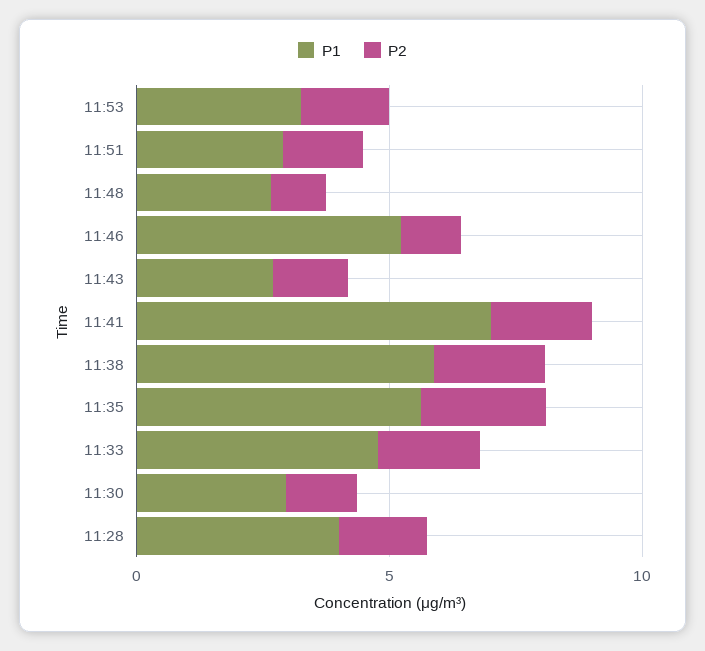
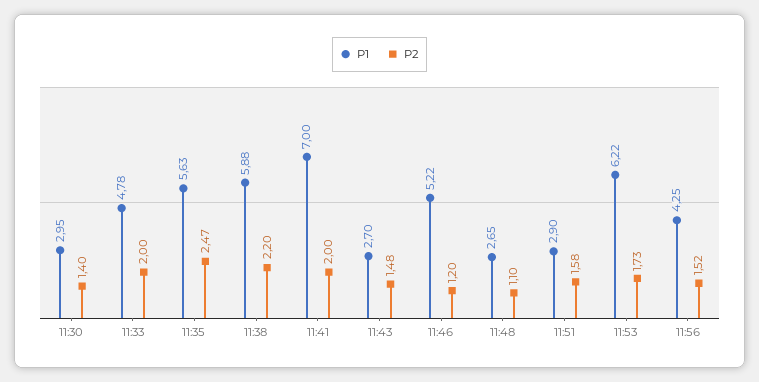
P1, 11:53: 3 -> 6.22
P1, 11:28: 4 -> none
P2, 11:28: 2 -> none
P1, 11:56: none -> 4.25
P2, 11:56: none -> 1.52

